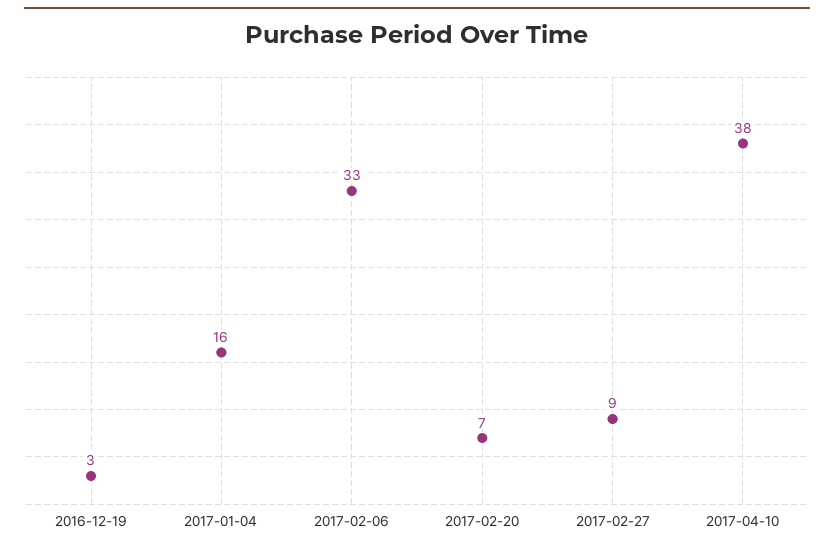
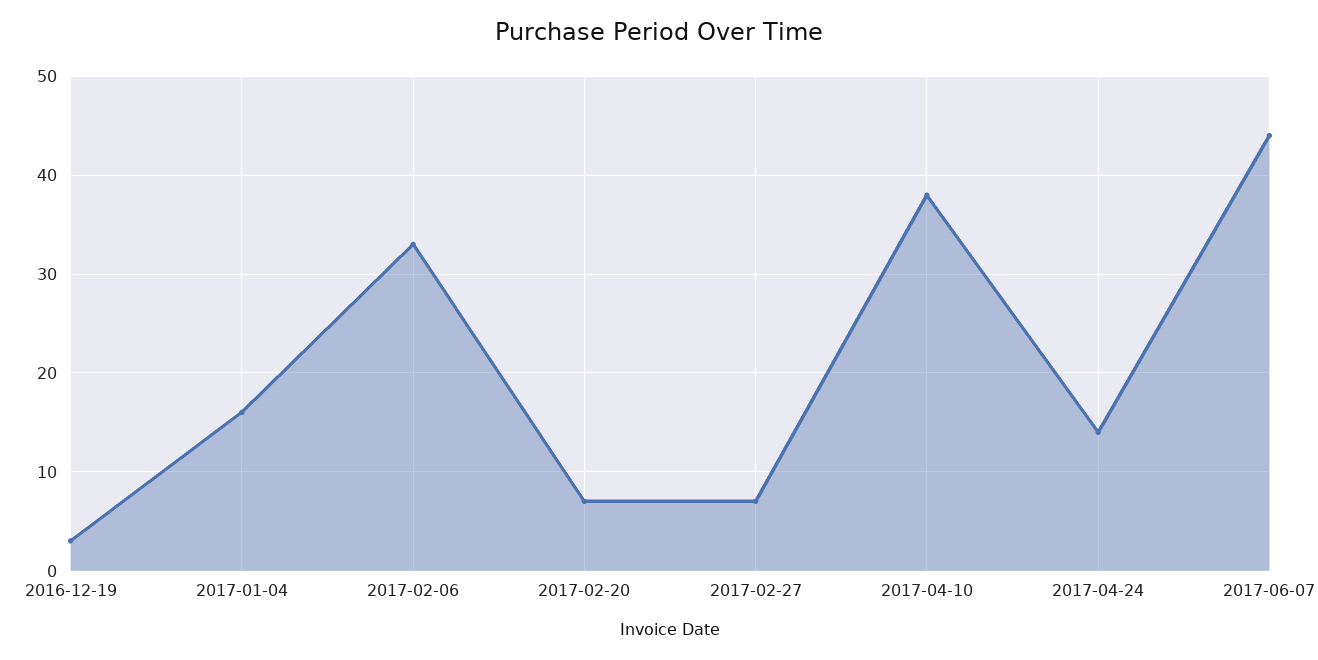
2017-02-27: 9 -> 7
2017-04-24: none -> 14
2017-06-07: none -> 44

